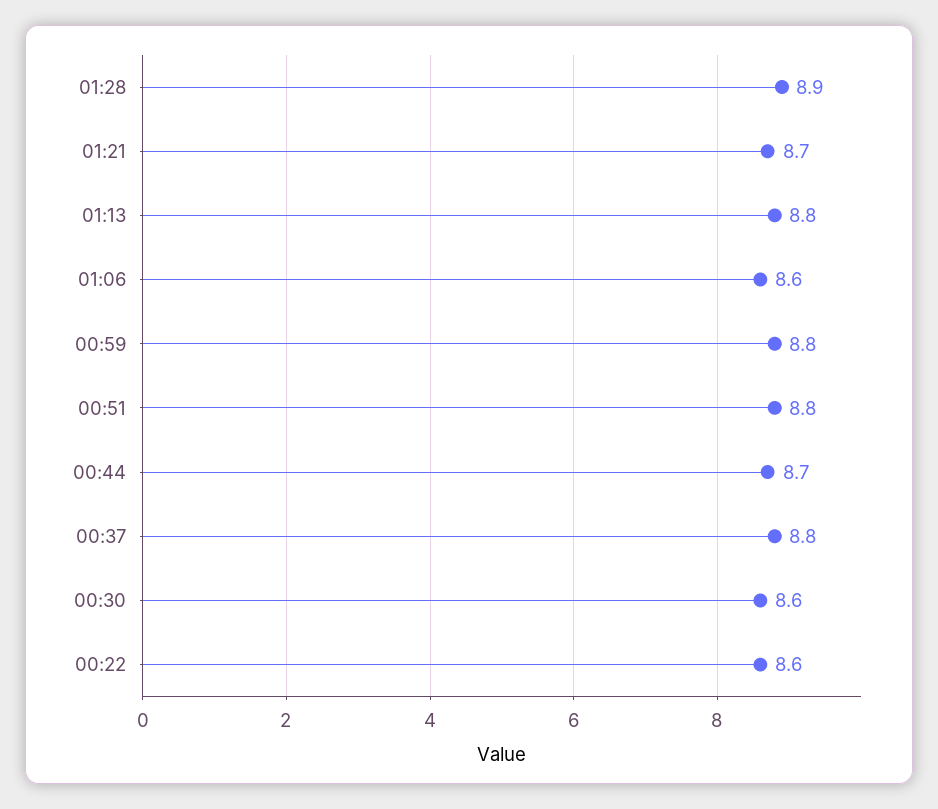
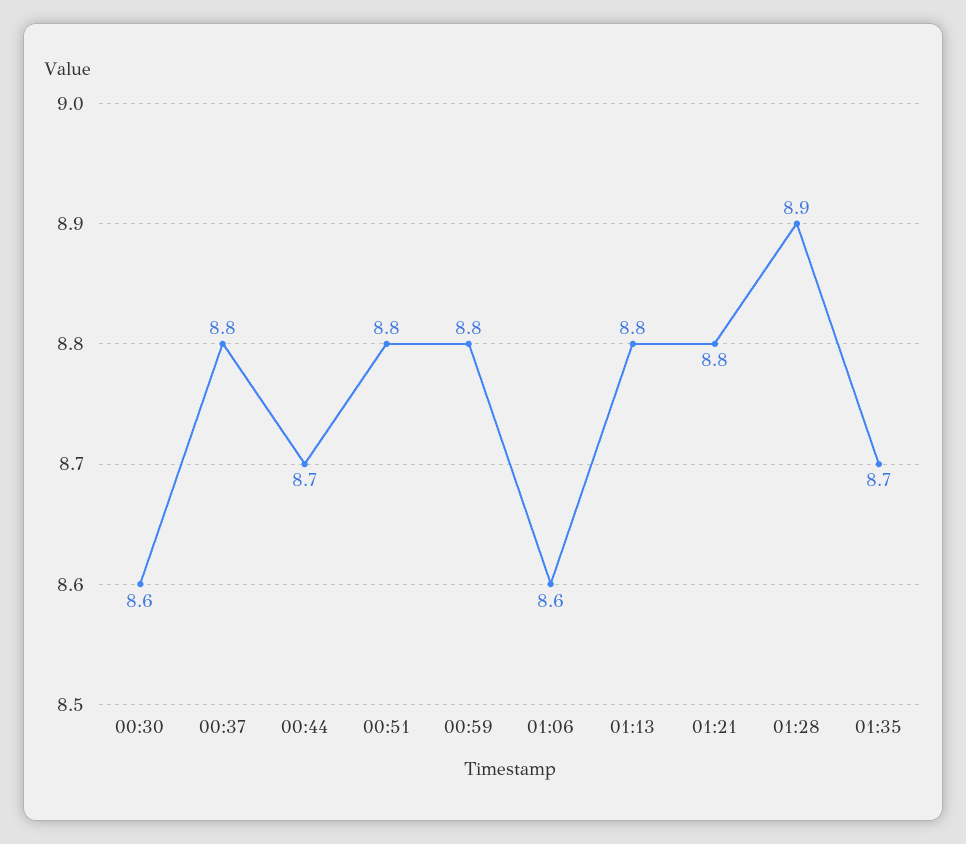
01:21: 8.7 -> 8.8
00:22: 8.6 -> none
01:35: none -> 8.7

